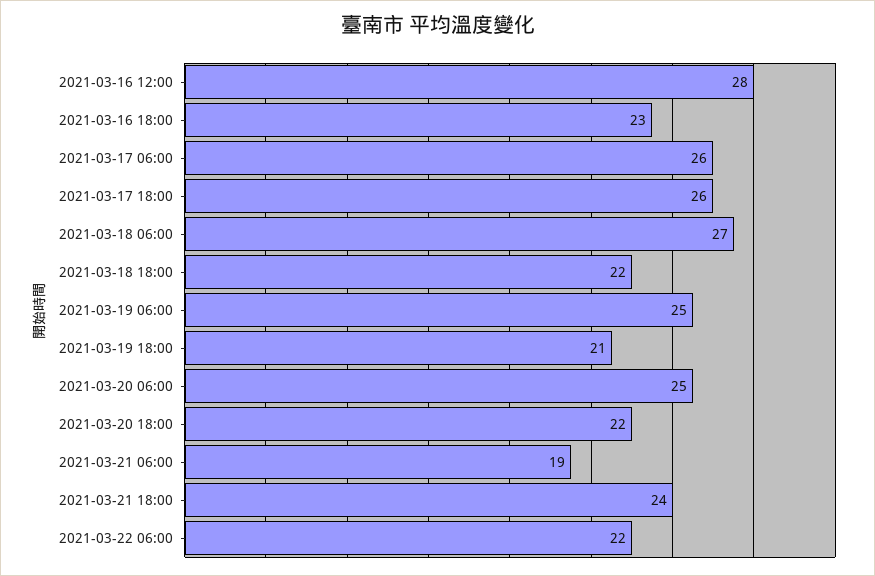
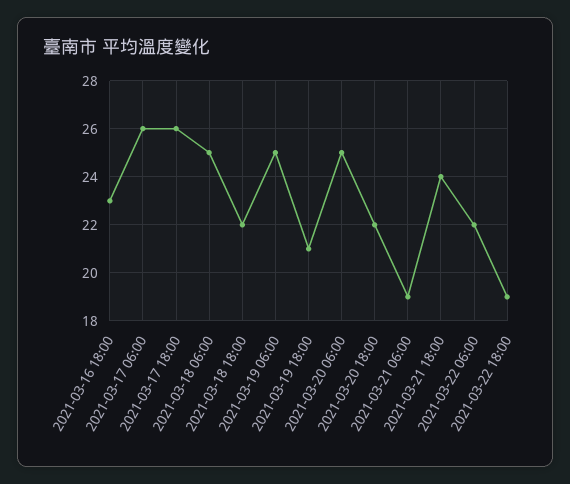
2021-03-16 12:00: 28 -> none
2021-03-18 06:00: 27 -> 25
2021-03-22 18:00: none -> 19

